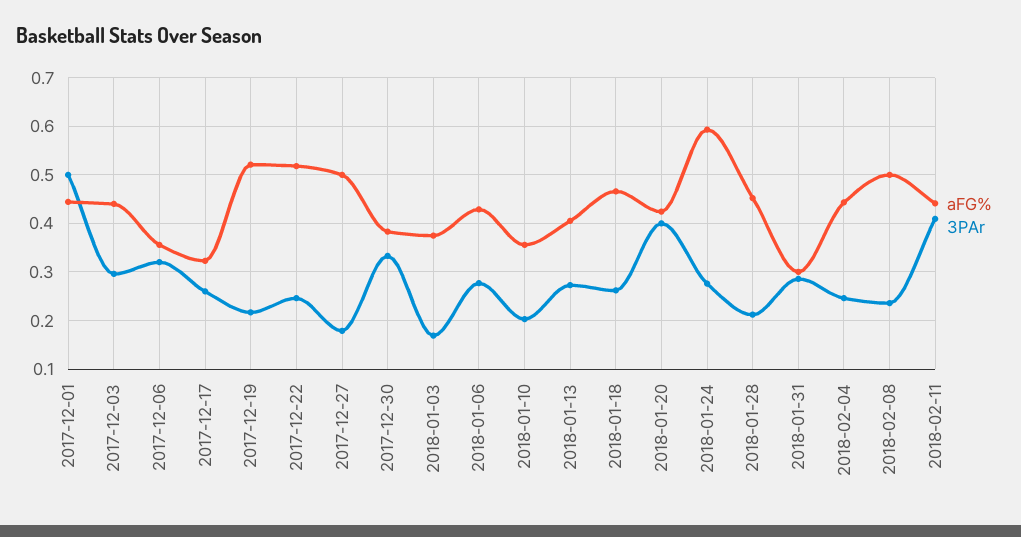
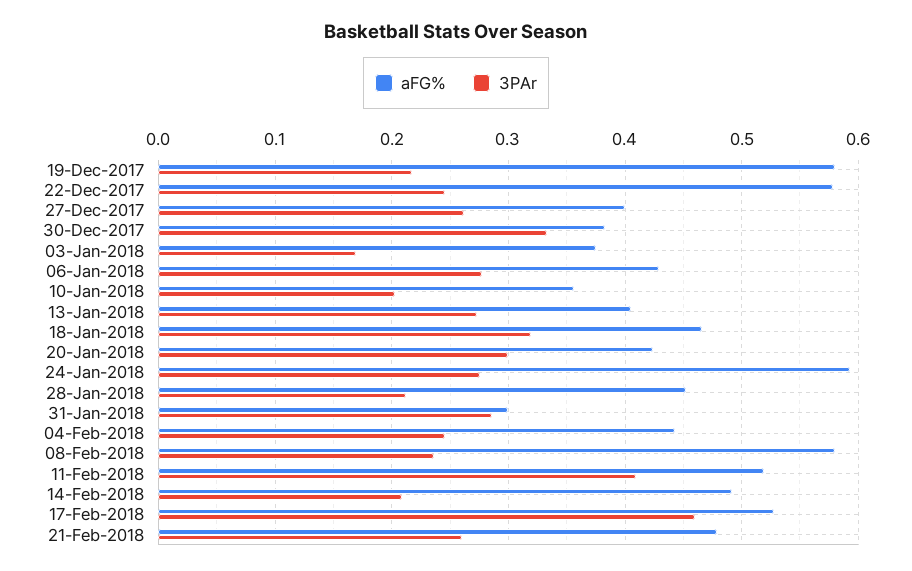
aFG%, 2017-12-01: 0.44 -> none
3PAr, 2017-12-01: 0.5 -> none
aFG%, 2017-12-03: 0.44 -> none
3PAr, 2017-12-03: 0.3 -> none
aFG%, 2017-12-06: 0.36 -> none
3PAr, 2017-12-06: 0.32 -> none
aFG%, 2017-12-17: 0.32 -> none
3PAr, 2017-12-17: 0.26 -> none
aFG%, 2017-12-19: 0.52 -> 0.58
aFG%, 2017-12-22: 0.52 -> 0.58
aFG%, 2017-12-27: 0.5 -> 0.4
3PAr, 2017-12-27: 0.18 -> 0.26
3PAr, 2018-01-18: 0.26 -> 0.32
3PAr, 2018-01-20: 0.4 -> 0.3
aFG%, 2018-02-08: 0.5 -> 0.58
aFG%, 2018-02-11: 0.44 -> 0.52
aFG%, 14-Feb-2018: none -> 0.49
3PAr, 14-Feb-2018: none -> 0.21
aFG%, 17-Feb-2018: none -> 0.53
3PAr, 17-Feb-2018: none -> 0.46
aFG%, 21-Feb-2018: none -> 0.48
3PAr, 21-Feb-2018: none -> 0.26

